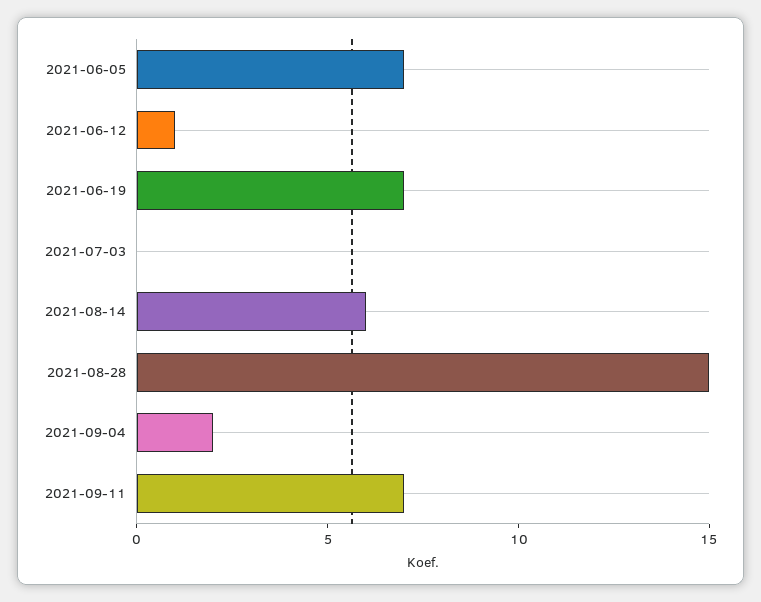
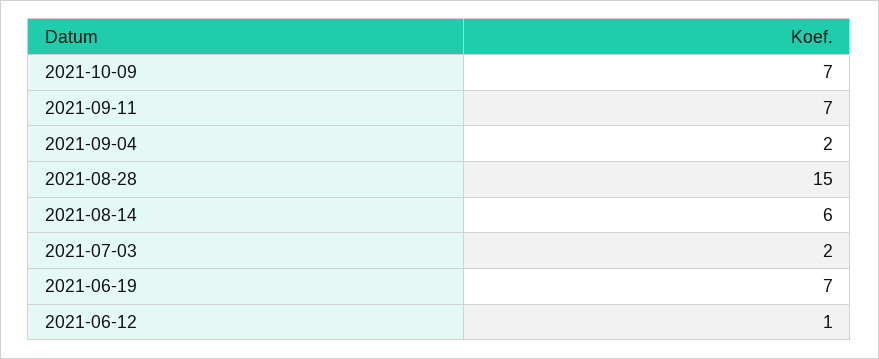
2021-06-05: 7 -> none
2021-07-03: 0 -> 2
2021-10-09: none -> 7

